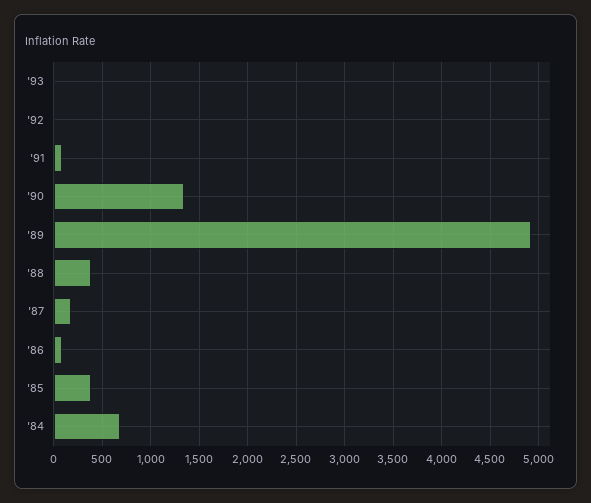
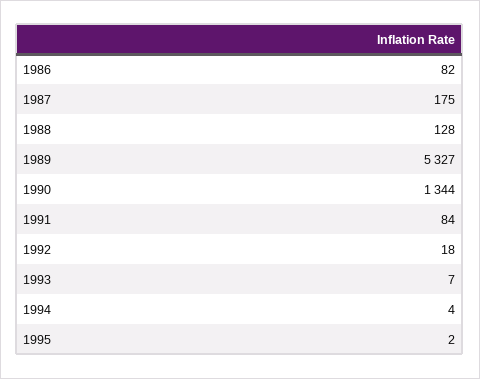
'89: 4900 -> 5327
'88: 400 -> 128
'85: 400 -> none
'84: 700 -> none
1994: none -> 4
1995: none -> 2

